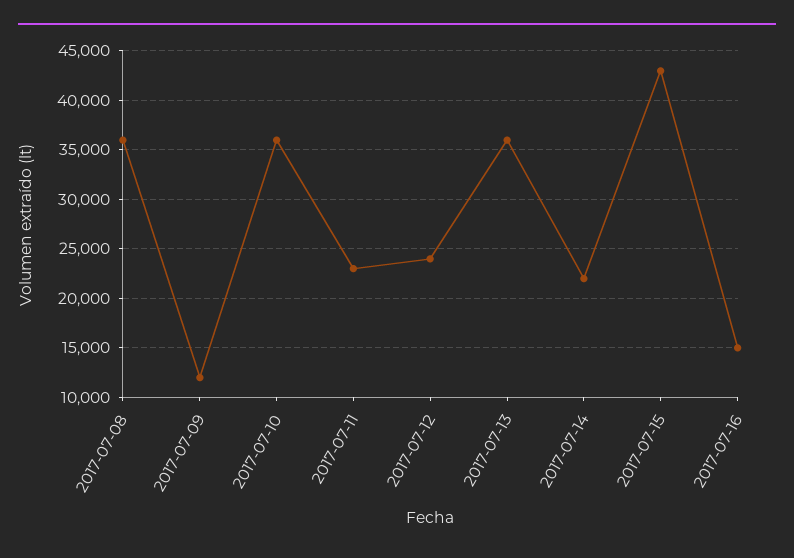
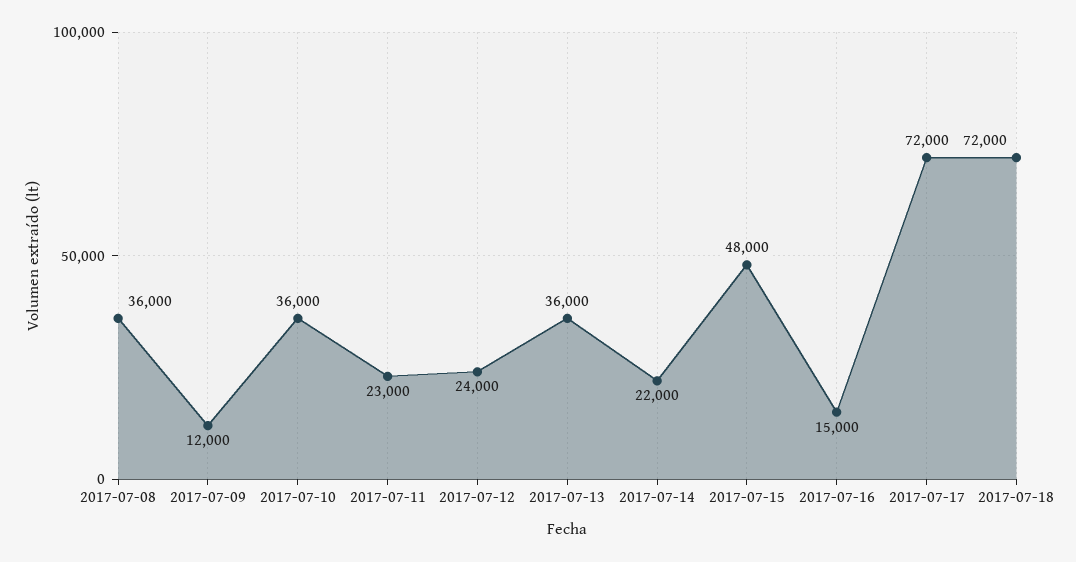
2017-07-15: 43000 -> 48000
2017-07-17: none -> 72000
2017-07-18: none -> 72000

